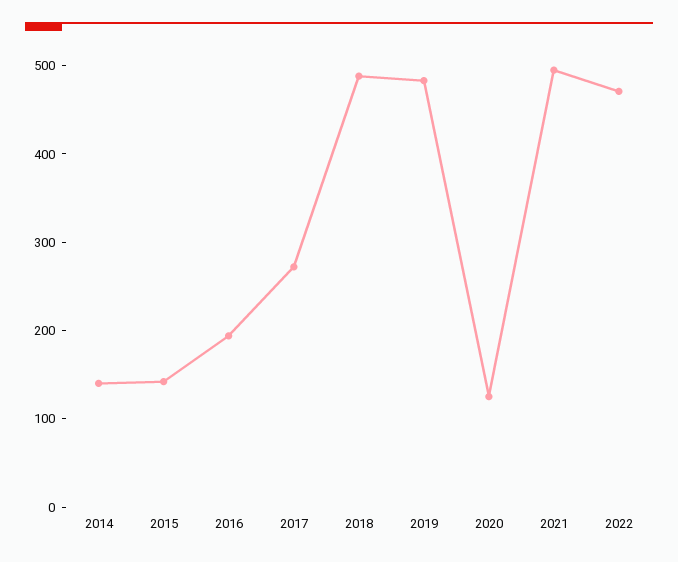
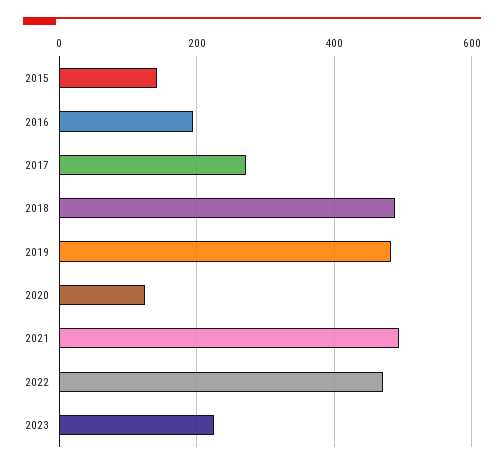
2014: 140 -> none
2023: none -> 220

